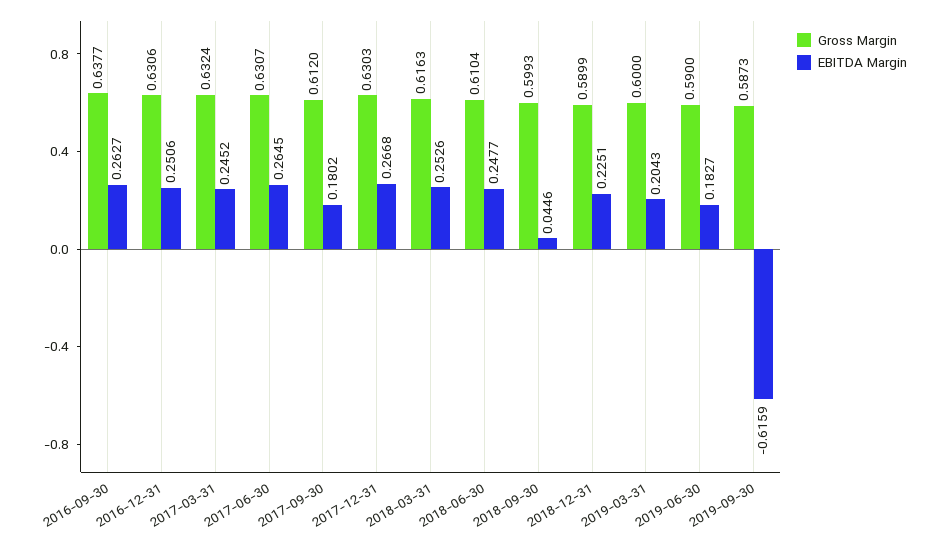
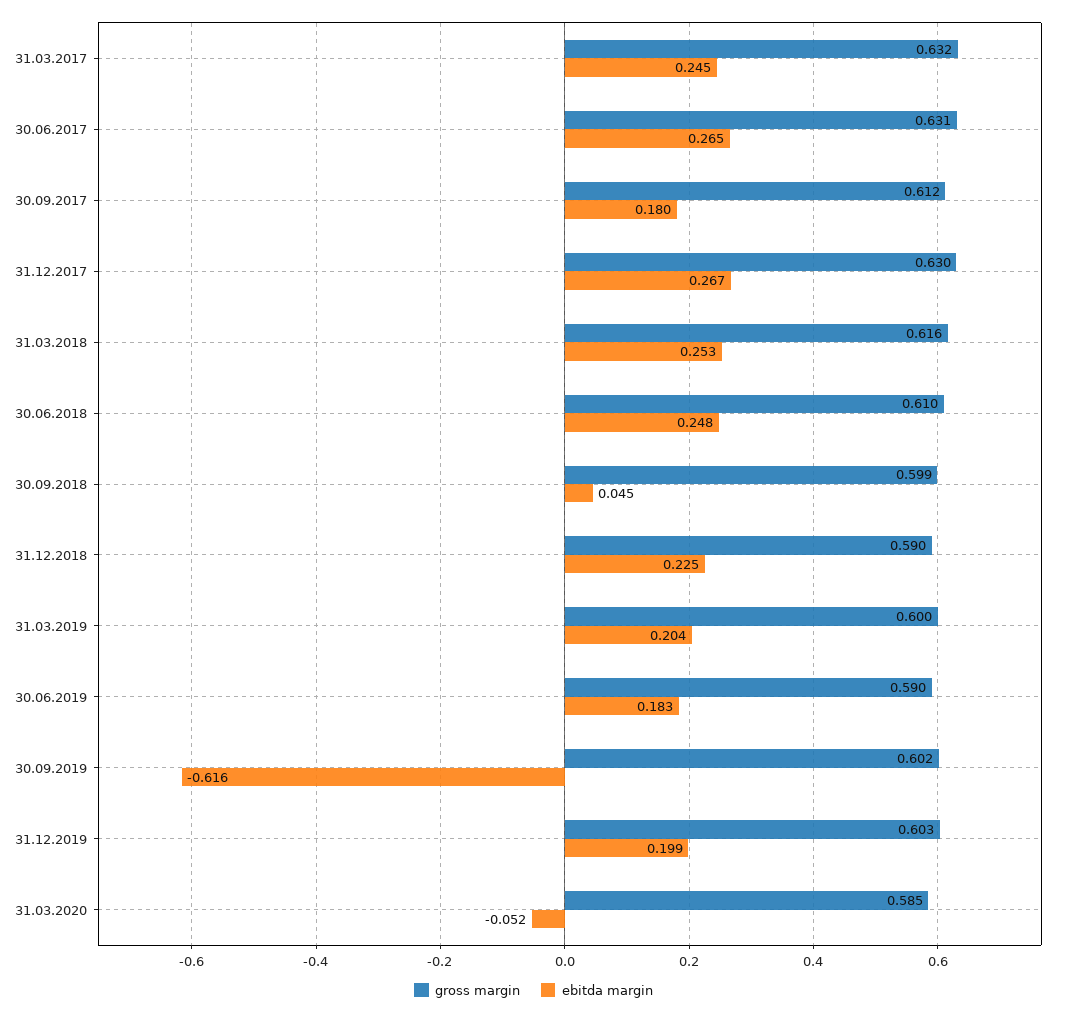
Gross Margin, 2016-09-30: 0.6377 -> none
EBITDA Margin, 2016-09-30: 0.2627 -> none
Gross Margin, 2016-12-31: 0.6306 -> none
EBITDA Margin, 2016-12-31: 0.2506 -> none
Gross Margin, 2019-09-30: 0.5873 -> 0.602
Gross Margin, 31.12.2019: none -> 0.603
EBITDA Margin, 31.12.2019: none -> 0.199
Gross Margin, 31.03.2020: none -> 0.585
EBITDA Margin, 31.03.2020: none -> -0.052

